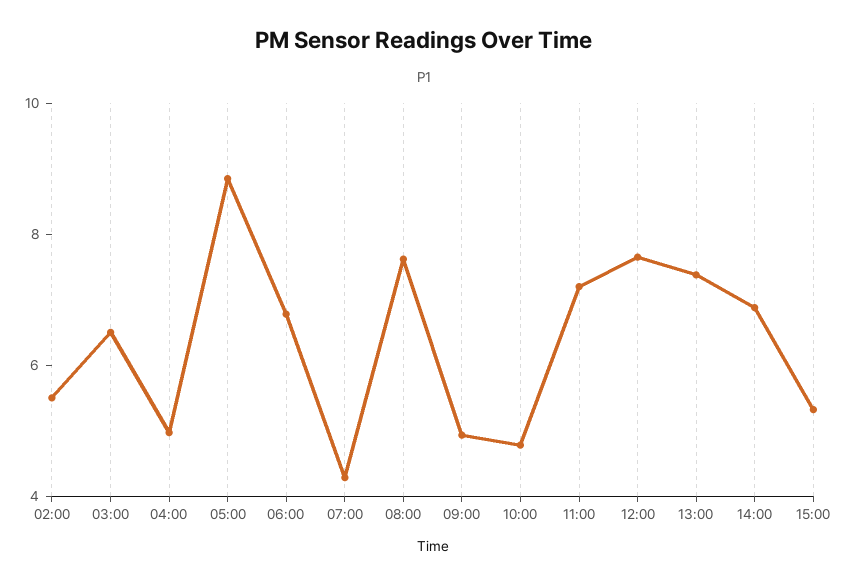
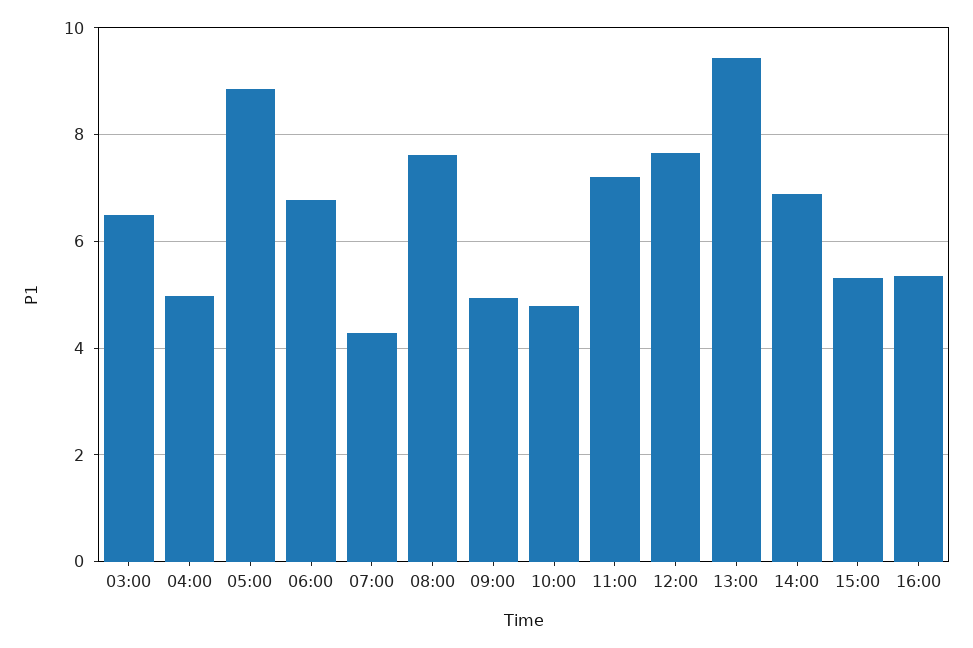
02:00: 5.5 -> none
13:00: 7.5 -> 9.4
16:00: none -> 5.4

